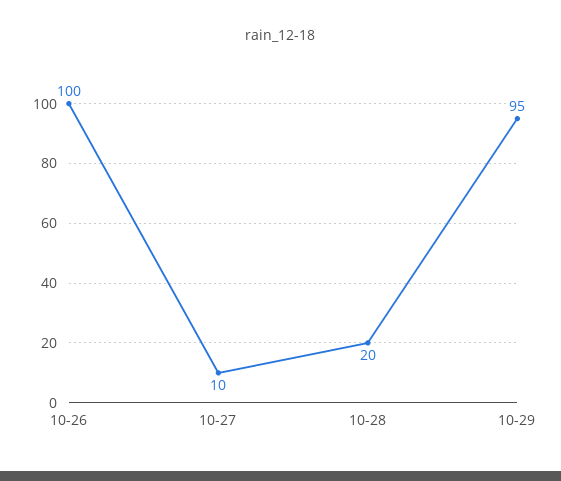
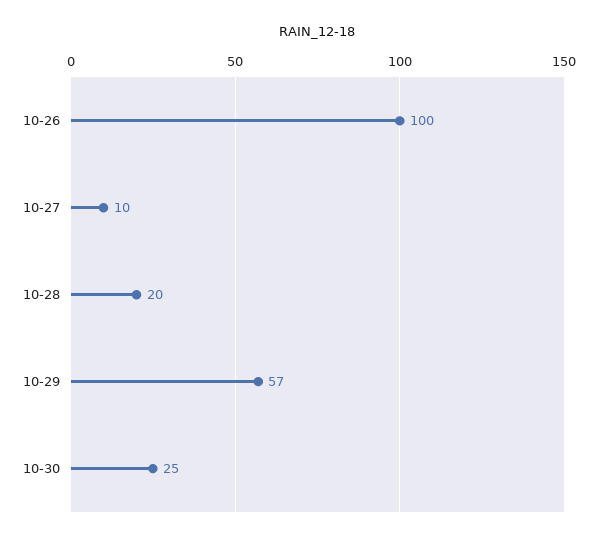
10-29: 95 -> 57
10-30: none -> 25

